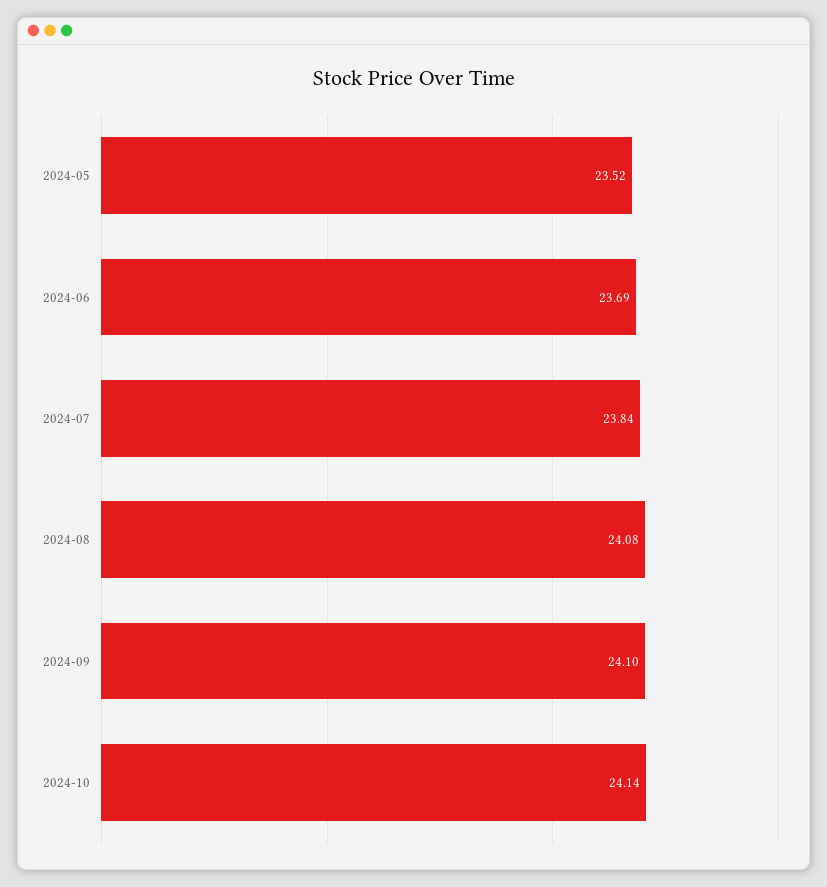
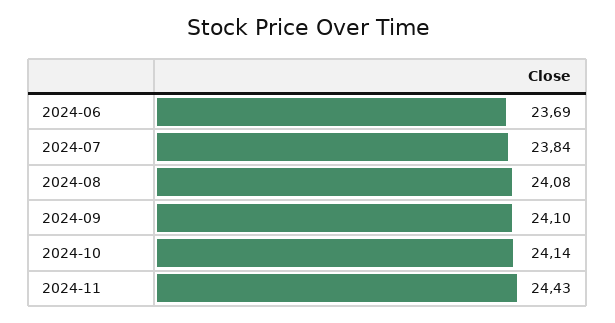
2024-05: 23.52 -> none
2024-11: none -> 24.43

